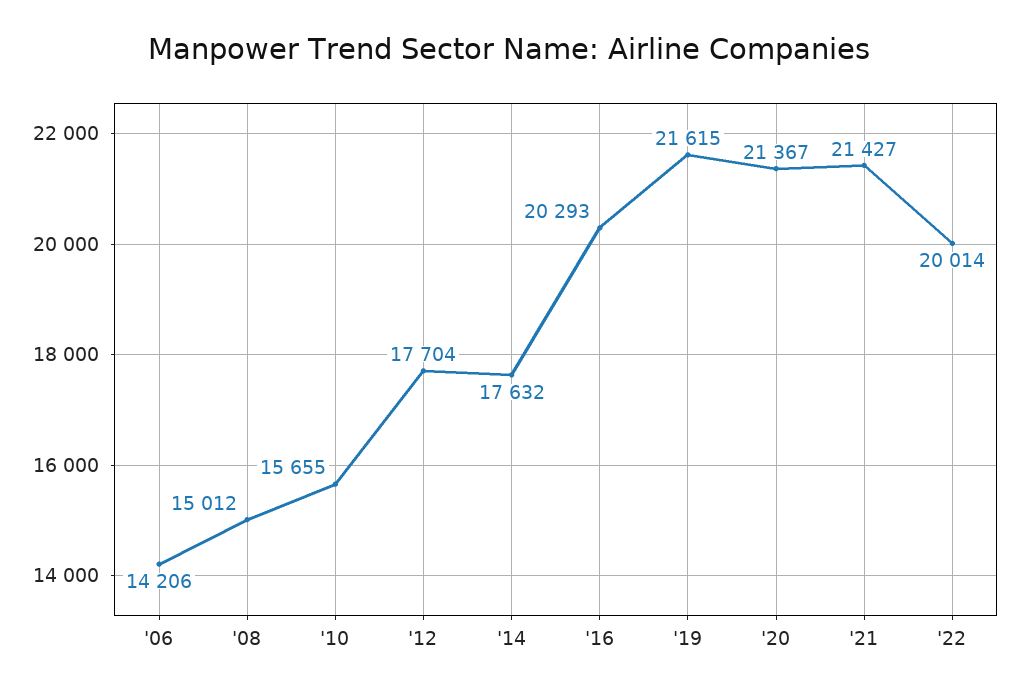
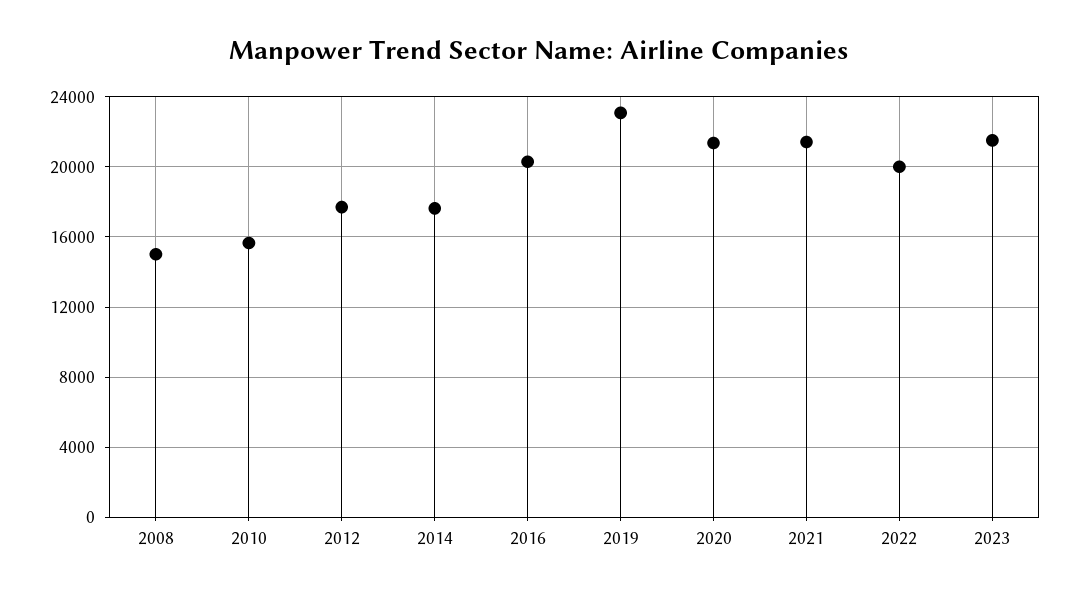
'06: 14206 -> none
'19: 21615 -> 23000
2023: none -> 21500

